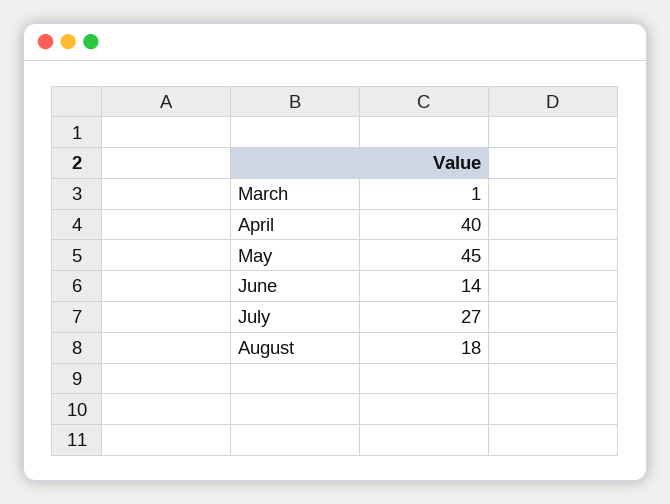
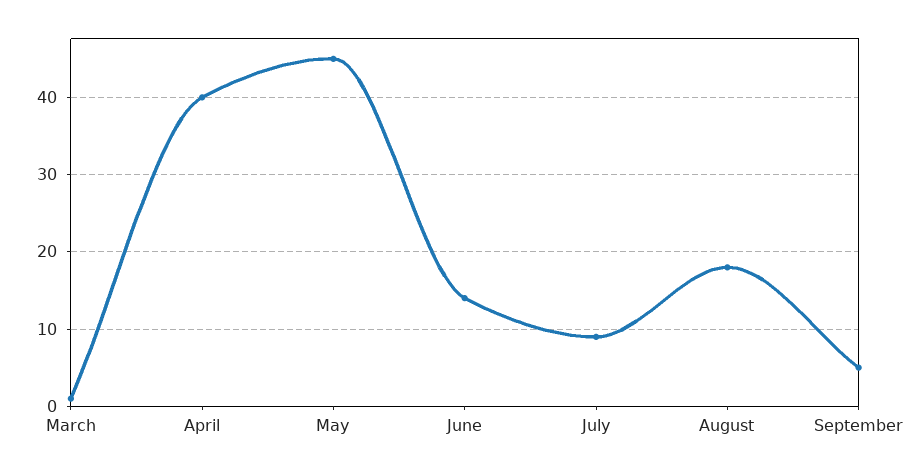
July: 27 -> 9
September: none -> 5

